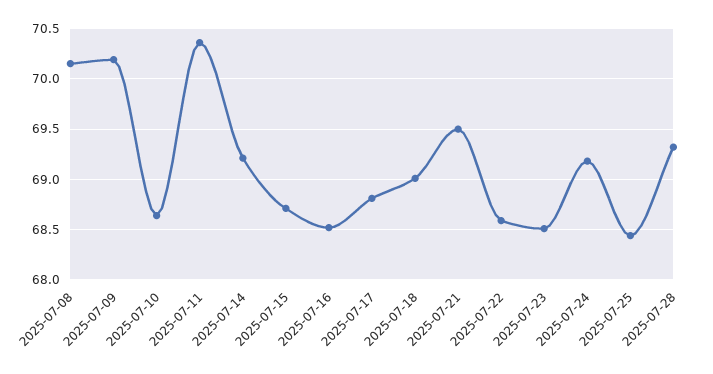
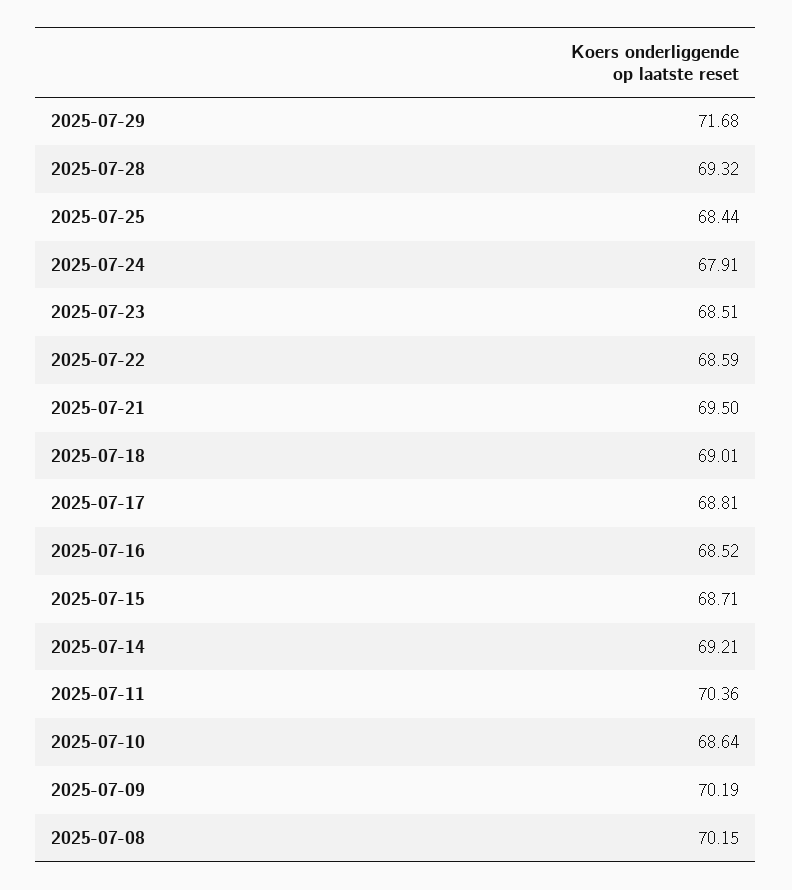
2025-07-24: 69.2 -> 67.91
2025-07-29: none -> 71.68

